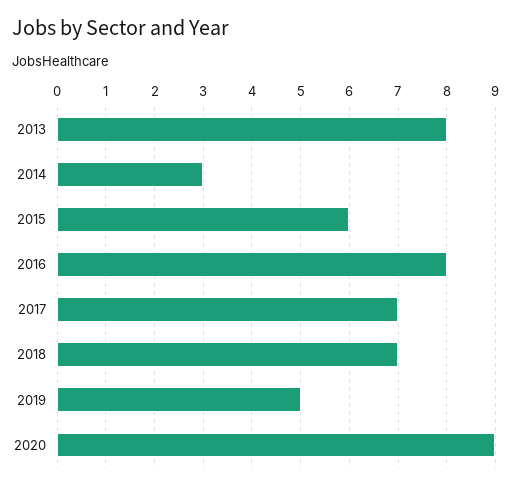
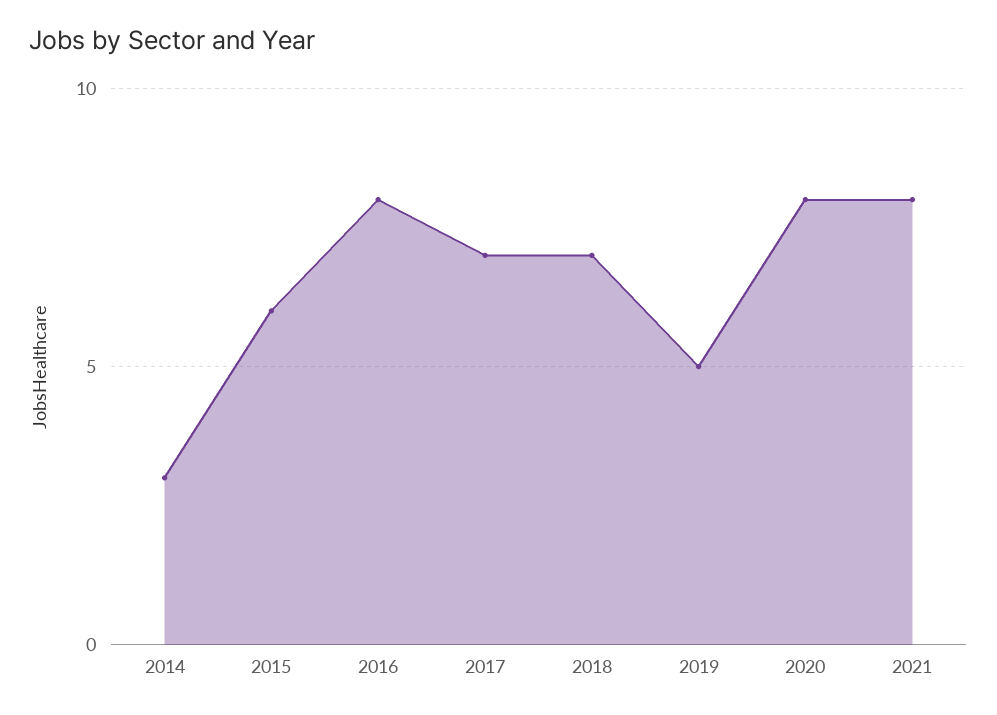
2013: 8 -> none
2020: 9 -> 8
2021: none -> 8

